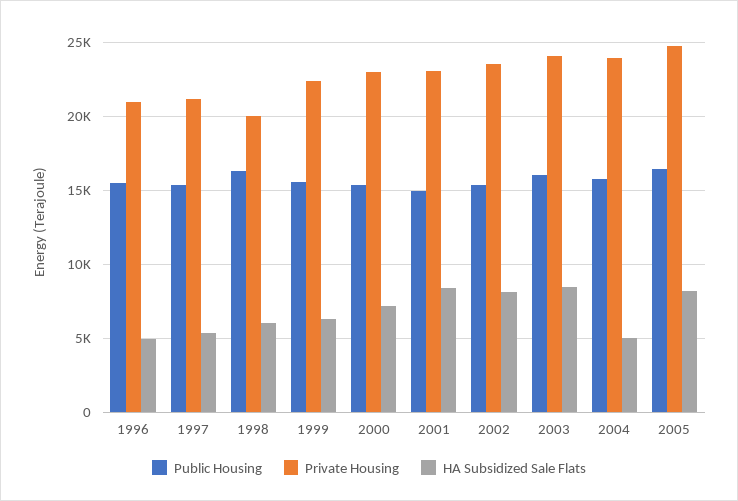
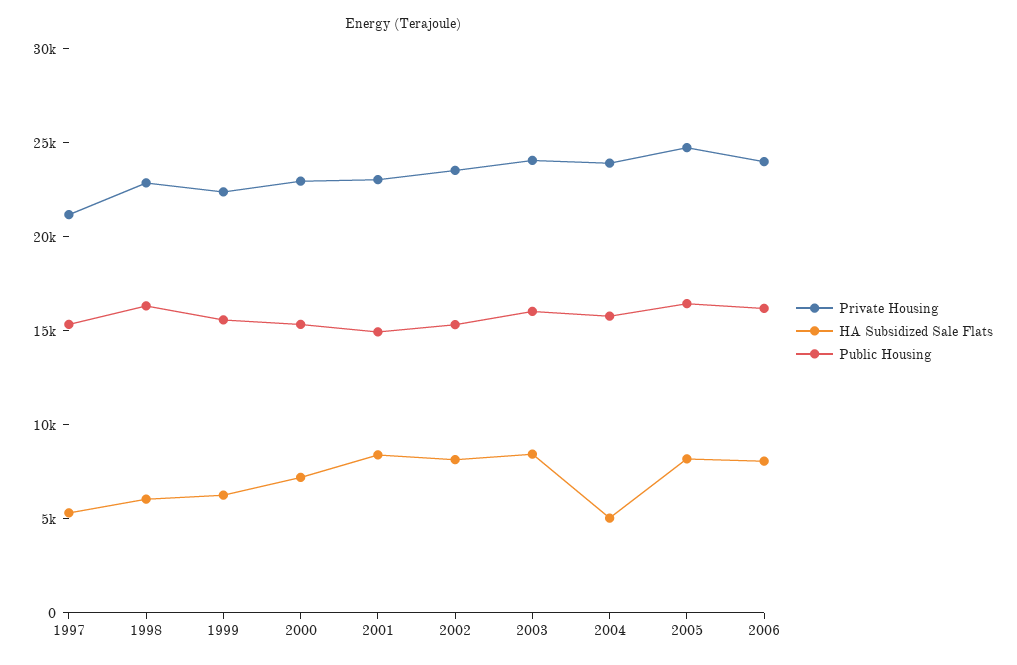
Public Housing, 1996: 15500 -> none
Private Housing, 1996: 21000 -> none
HA Subsidized Sale Flats, 1996: 5000 -> none
Private Housing, 1998: 20000 -> 23000
Private Housing, 2006: none -> 24000
HA Subsidized Sale Flats, 2006: none -> 8000
Public Housing, 2006: none -> 16000

